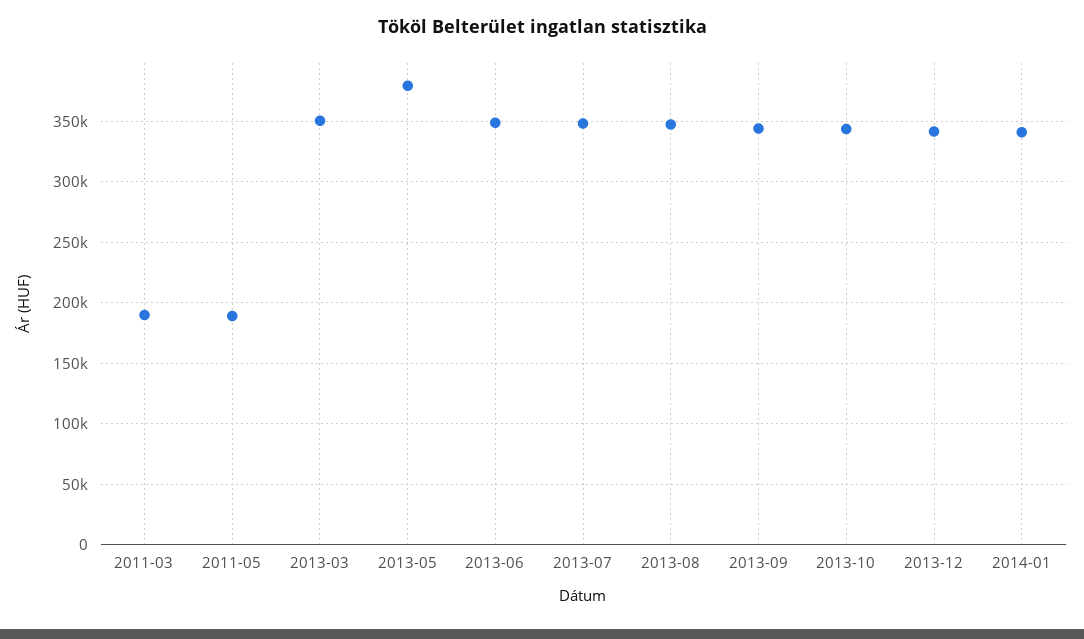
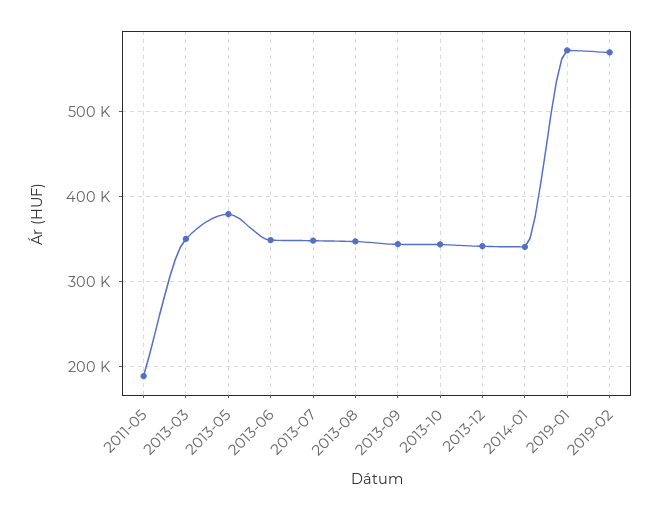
2011-03: 190000 -> none
2019-01: none -> 570000
2019-02: none -> 570000

